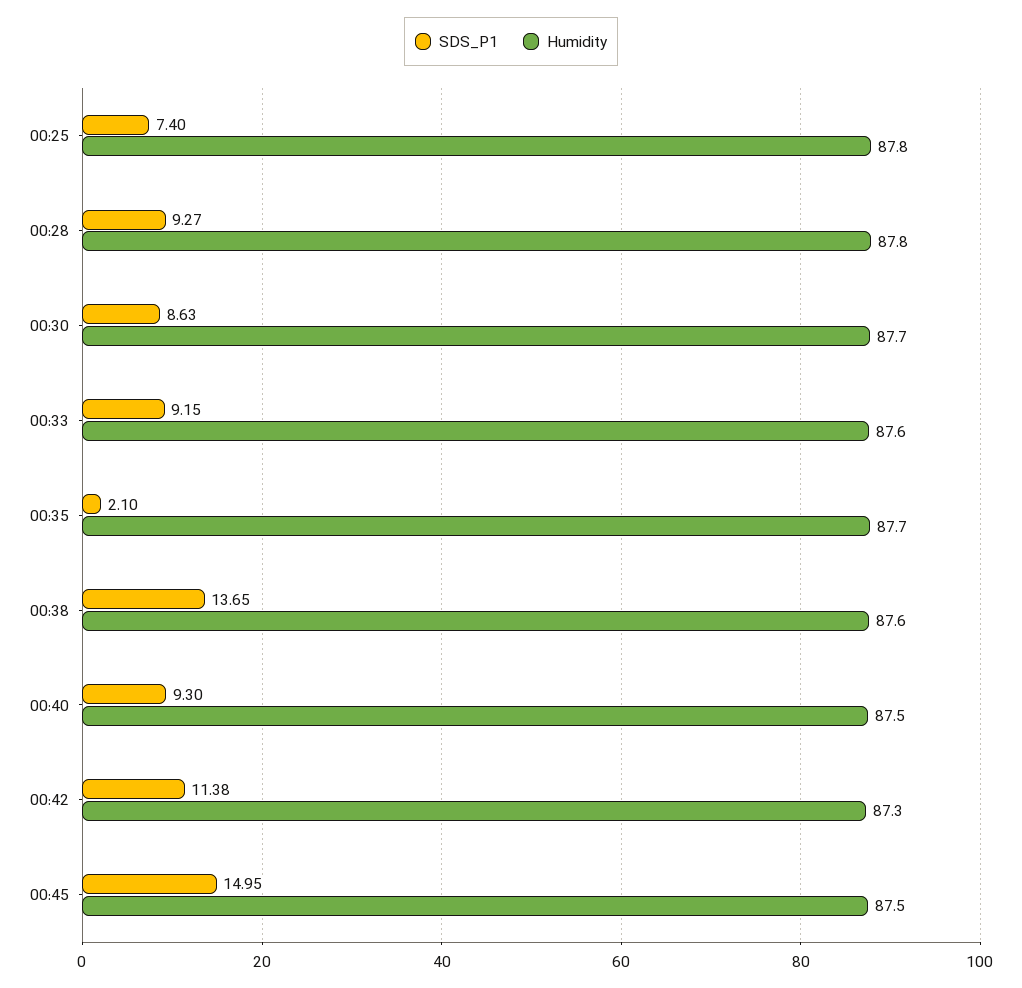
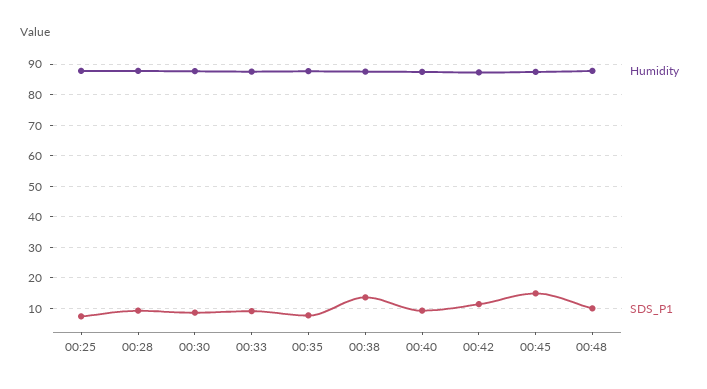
SDS_P1, 00:35: 2.1 -> 8
Humidity, 00:48: none -> 88
SDS_P1, 00:48: none -> 10

